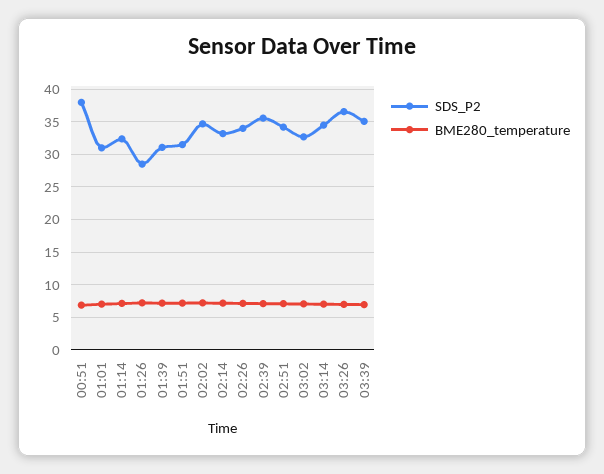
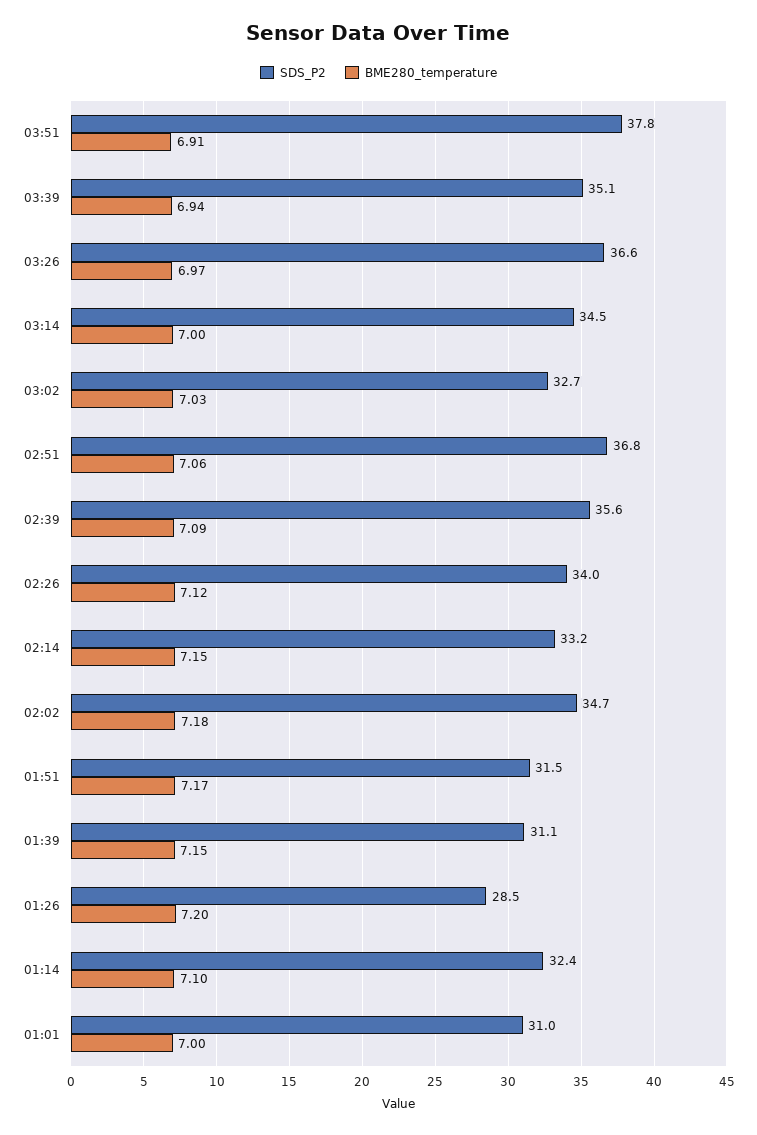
SDS_P2, 00:51: 38 -> none
BME280_temperature, 00:51: 7 -> none
SDS_P2, 02:51: 34 -> 36.8
SDS_P2, 03:51: none -> 37.8
BME280_temperature, 03:51: none -> 6.91

